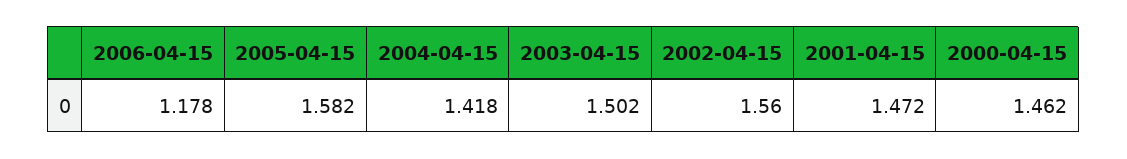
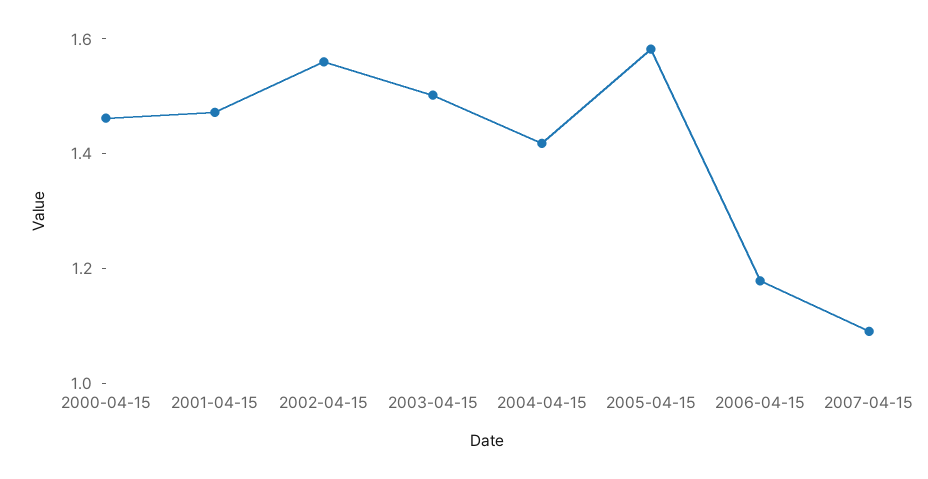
2007-04-15: none -> 1.1

